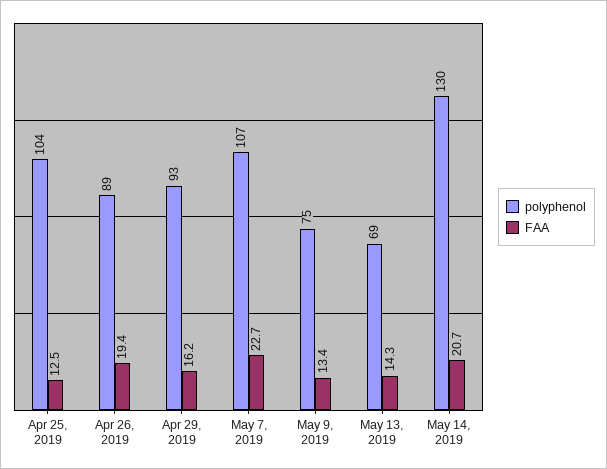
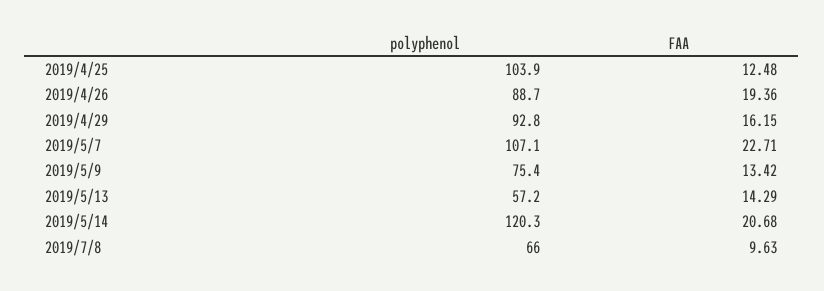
polyphenol, May 13, 2019: 69 -> 57.2
polyphenol, May 14, 2019: 130 -> 120.3
polyphenol, 2019/7/8: none -> 66
FAA, 2019/7/8: none -> 9.63

